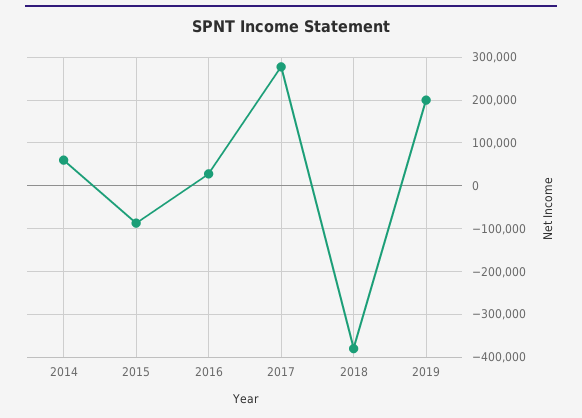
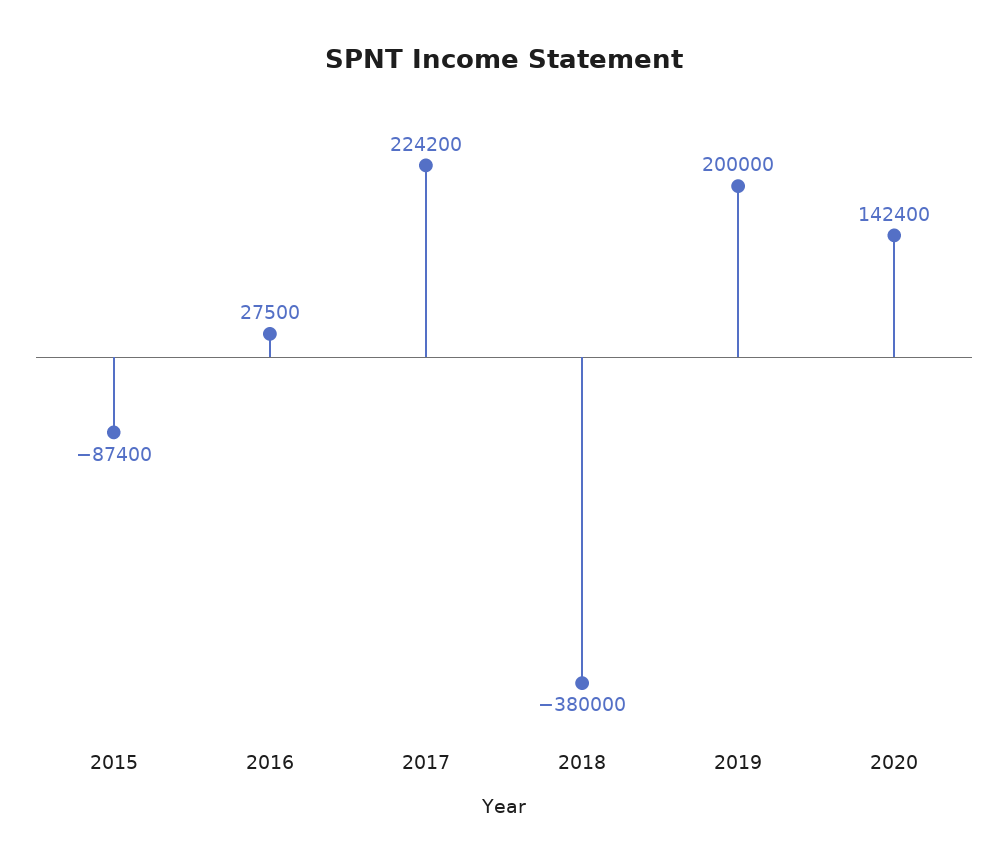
2014: 60000 -> none
2017: 280000 -> 224200
2020: none -> 142400

